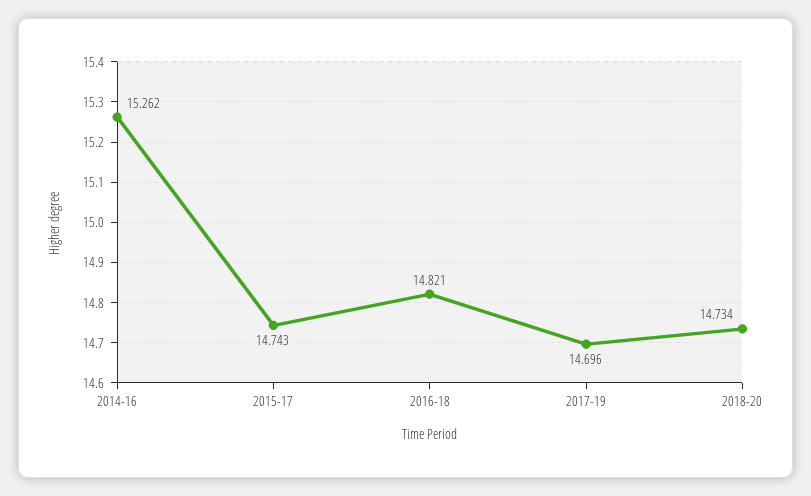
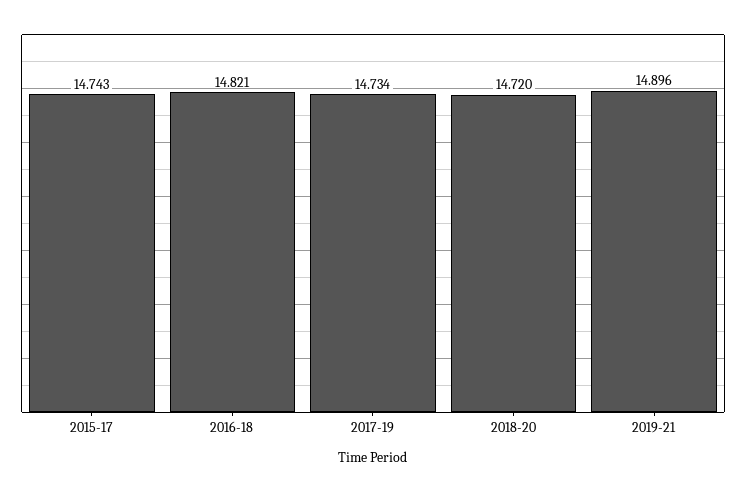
2014-16: 15.262 -> none
2017-19: 14.696 -> 14.734
2018-20: 14.734 -> 14.72
2019-21: none -> 14.896

